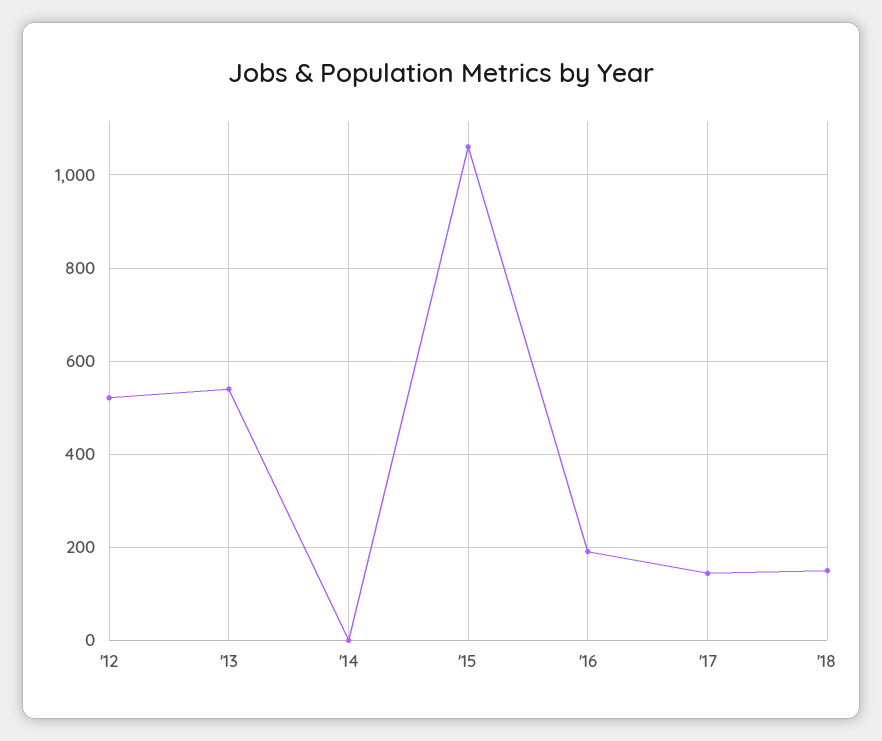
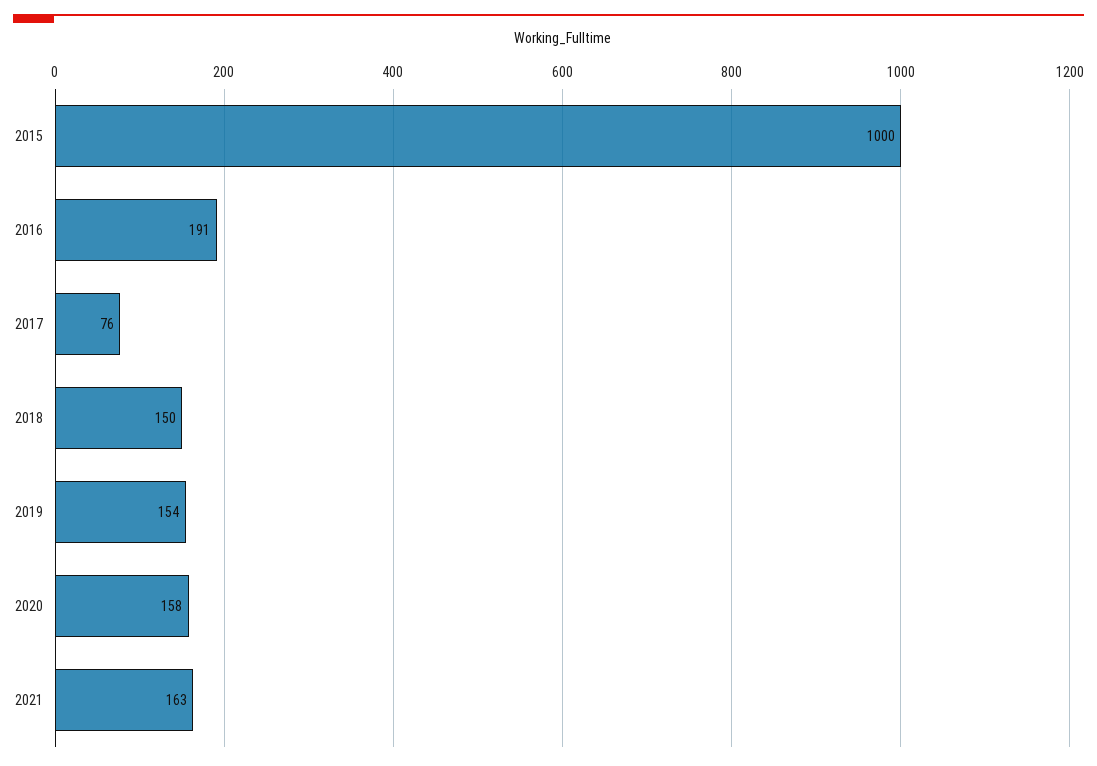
'12: 520 -> none
'13: 540 -> none
'14: 0 -> none
'15: 1060 -> 1000
'17: 140 -> 76
2019: none -> 154
2020: none -> 158
2021: none -> 163

